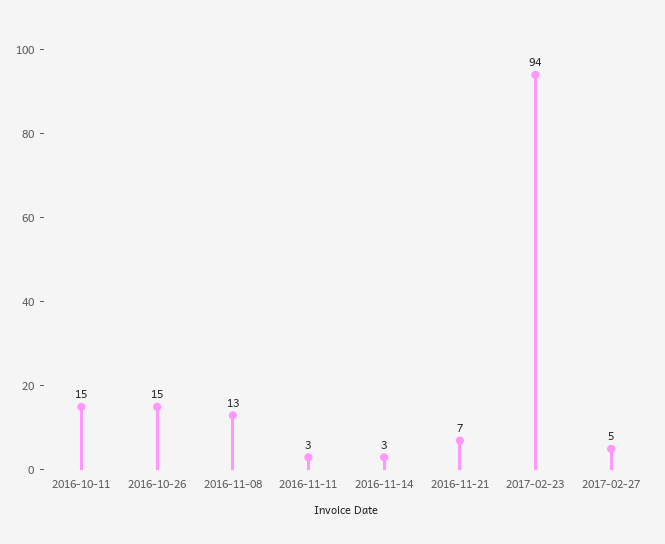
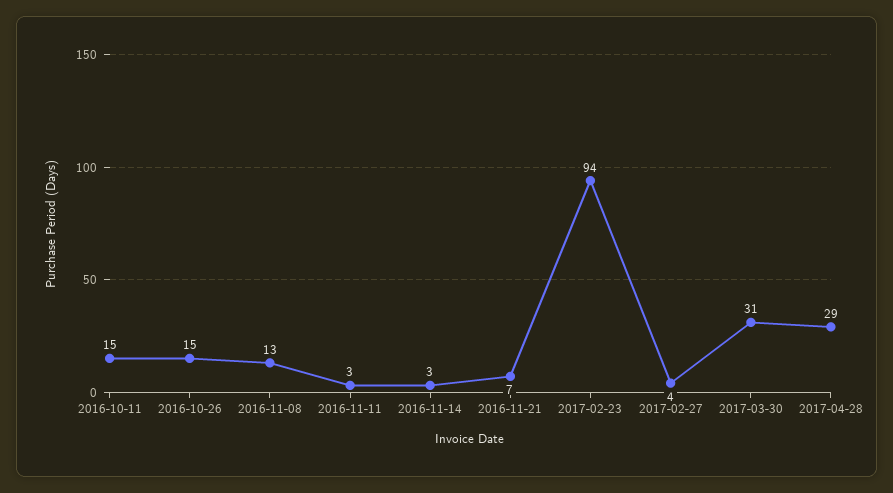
2017-02-27: 5 -> 4
2017-03-30: none -> 31
2017-04-28: none -> 29

